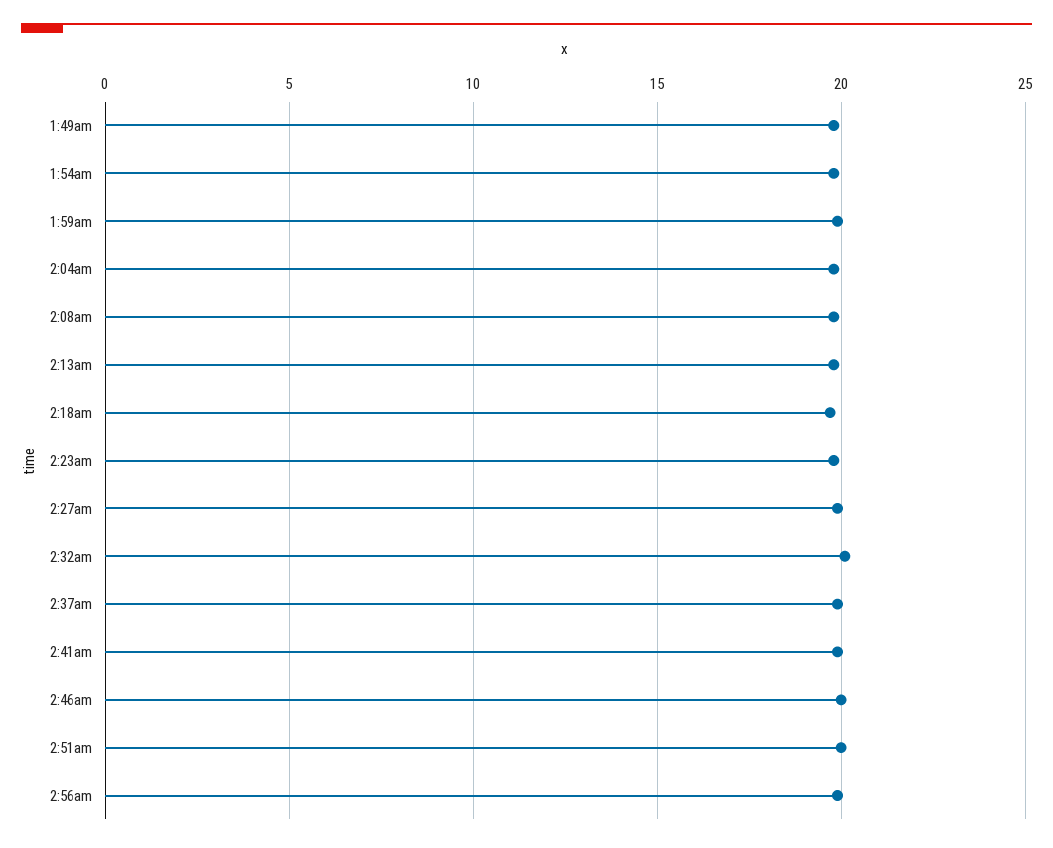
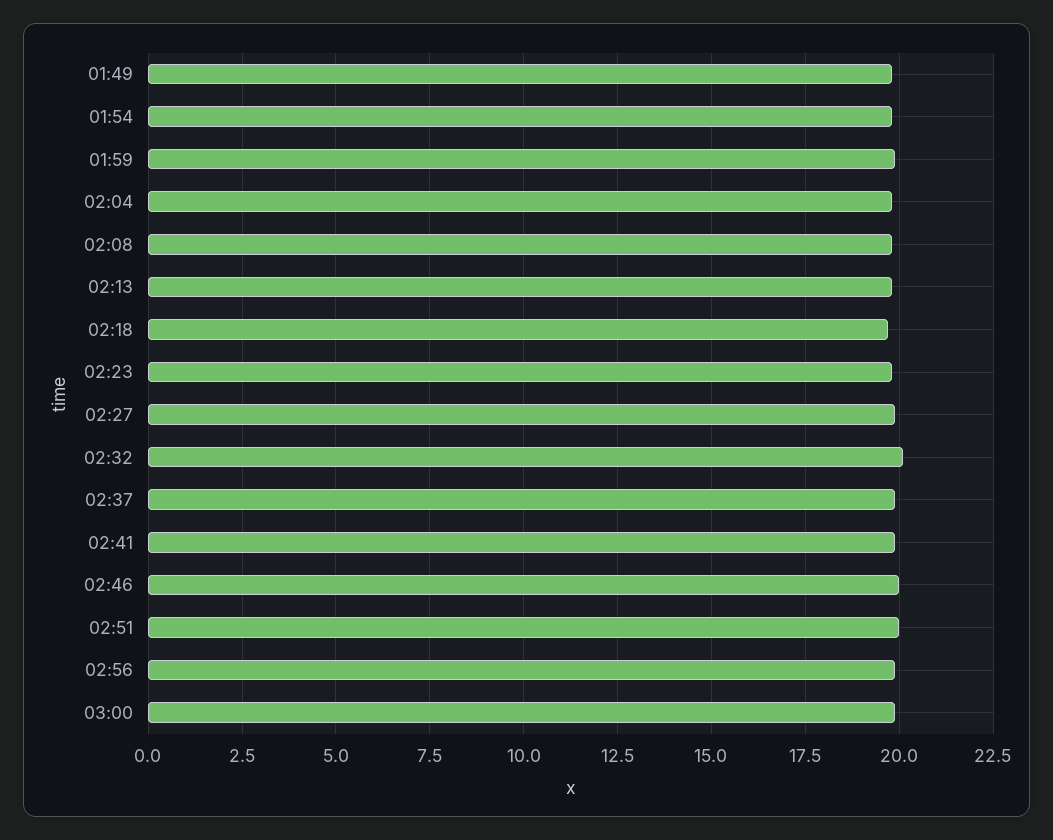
03:00: none -> 20

